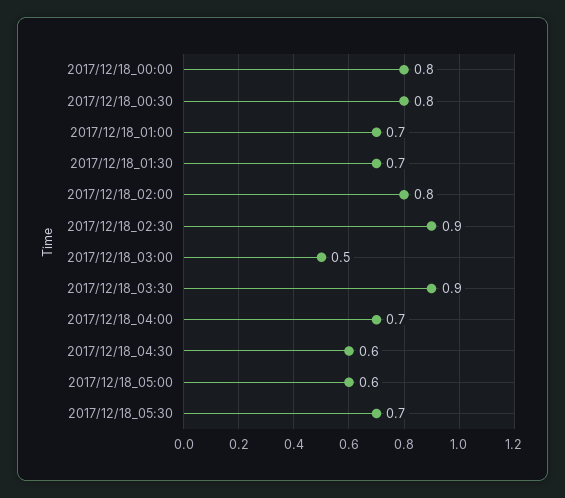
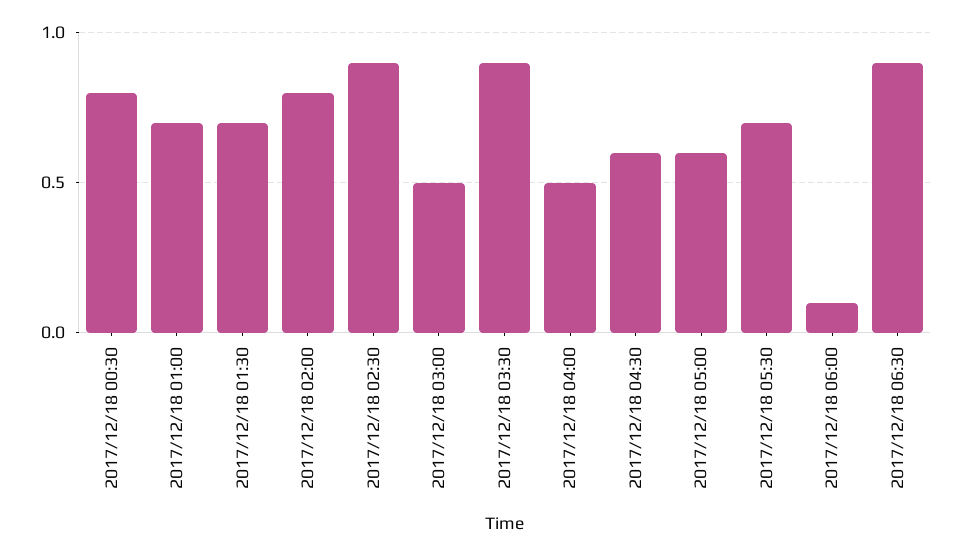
2017/12/18_00:00: 0.8 -> none
2017/12/18_04:00: 0.7 -> 0.5
2017/12/18 06:00: none -> 0.1
2017/12/18 06:30: none -> 0.9

